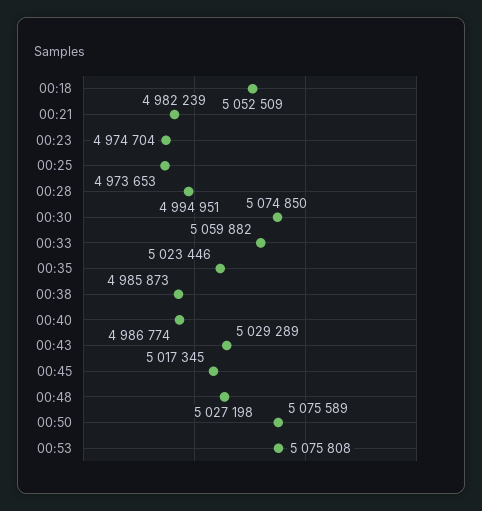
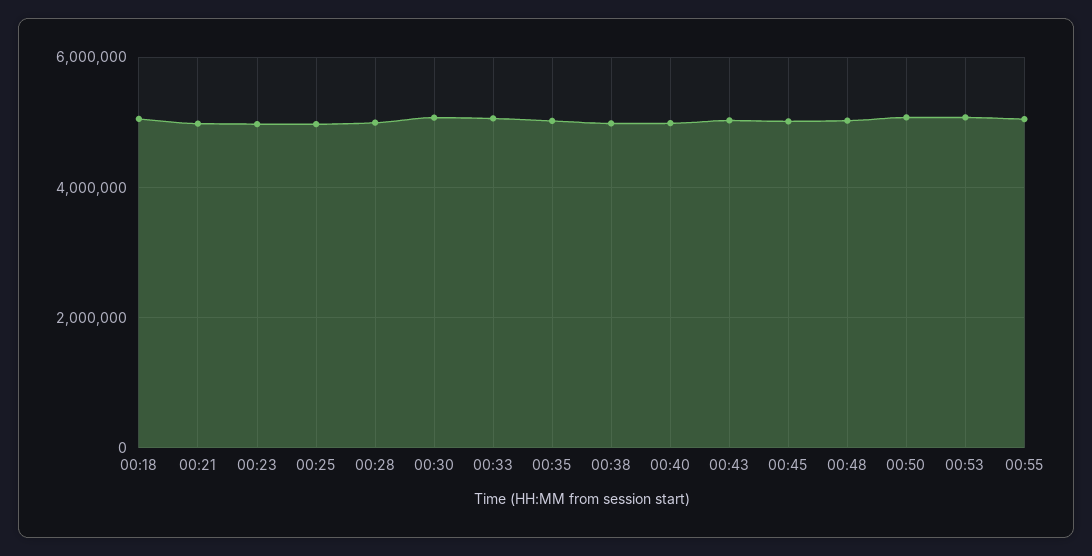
00:55: none -> 5000000

